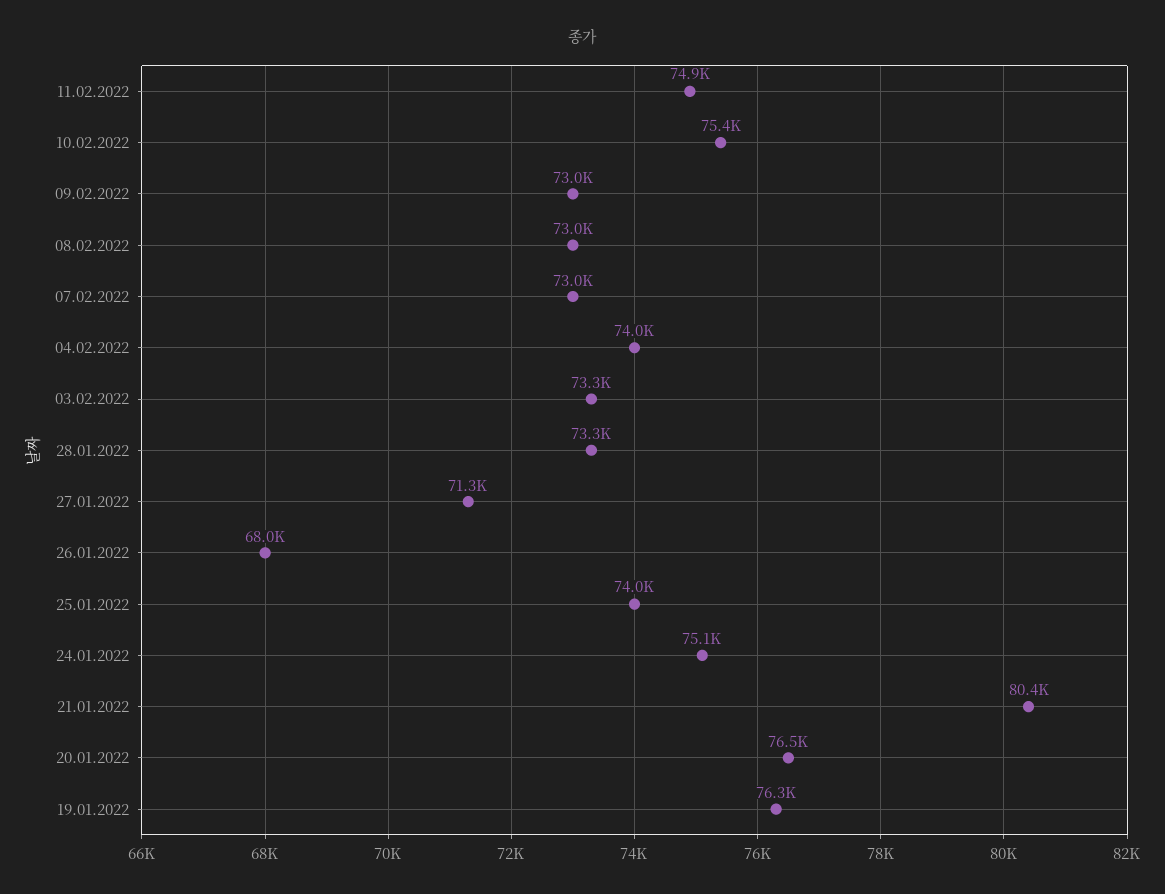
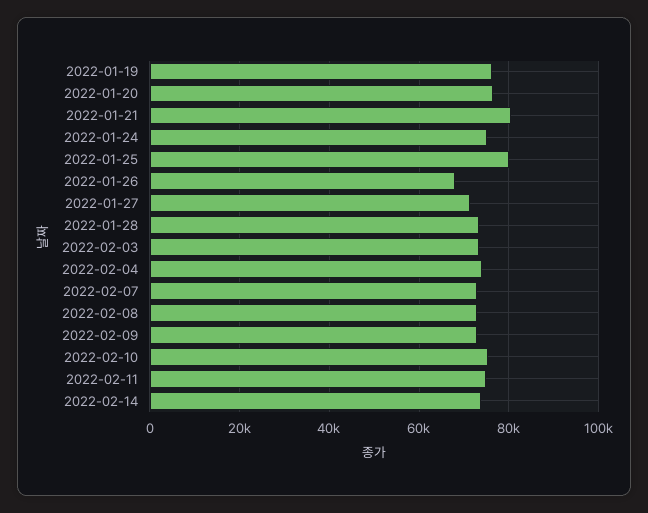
25.01.2022: 74000 -> 80000
2022-02-14: none -> 74000

